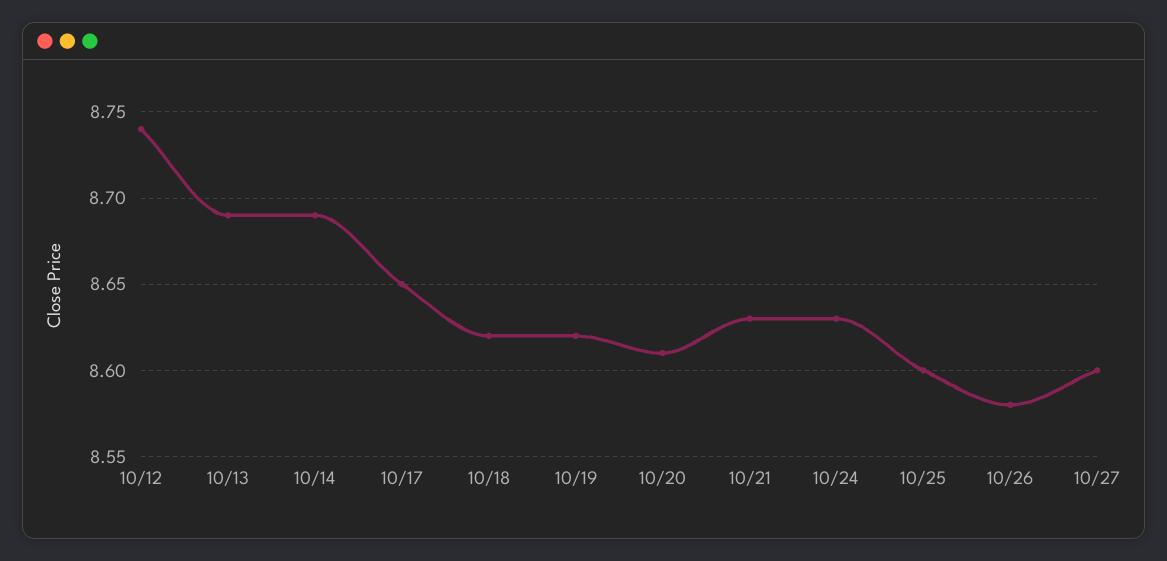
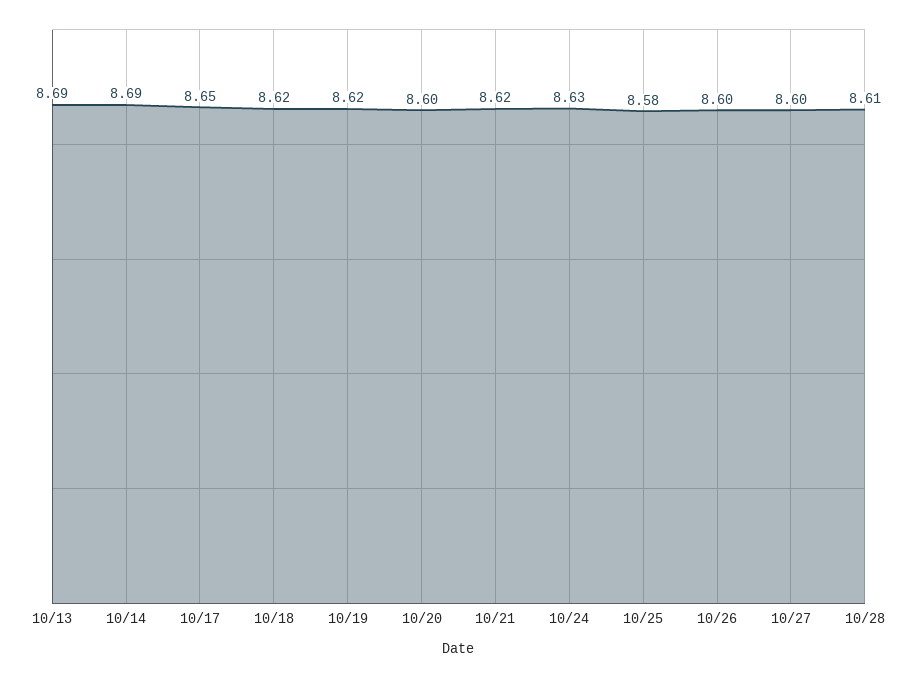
10/12: 8.74 -> none
10/20: 8.61 -> 8.6
10/21: 8.63 -> 8.62
10/25: 8.6 -> 8.58
10/26: 8.58 -> 8.6
10/28: none -> 8.61

